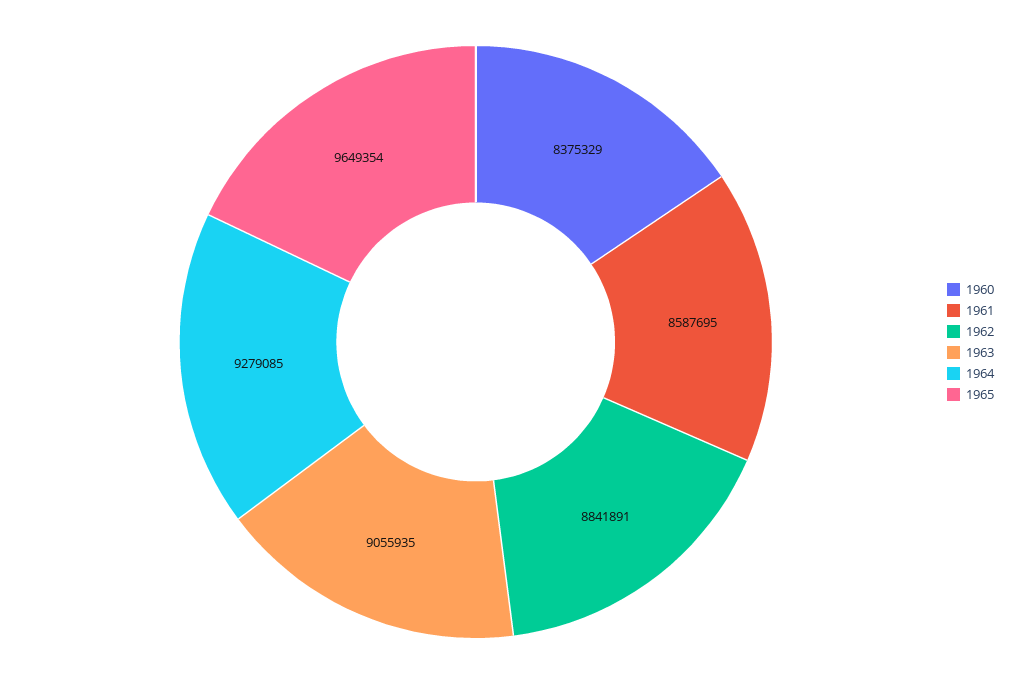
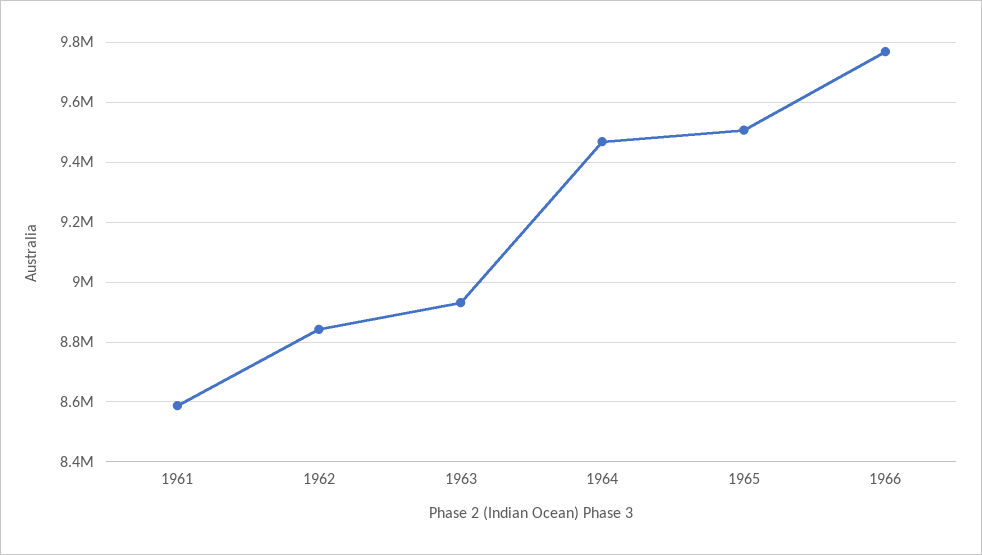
1960: 8375329 -> none
1963: 9055935 -> 8925000
1964: 9279085 -> 9475000
1965: 9649354 -> 9500000
1966: none -> 9775000

